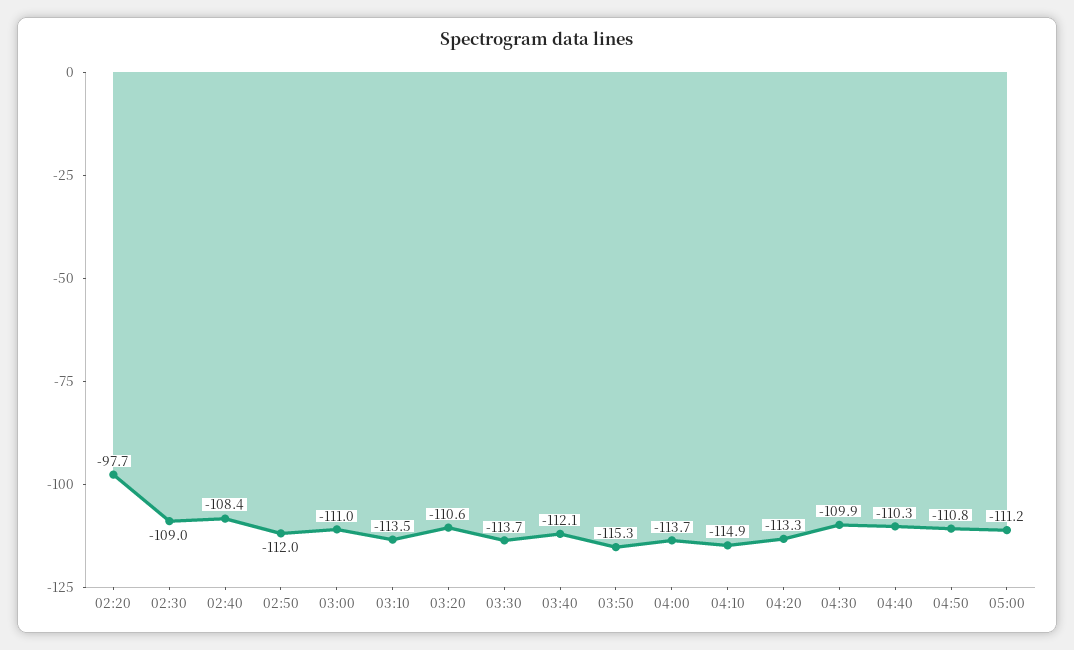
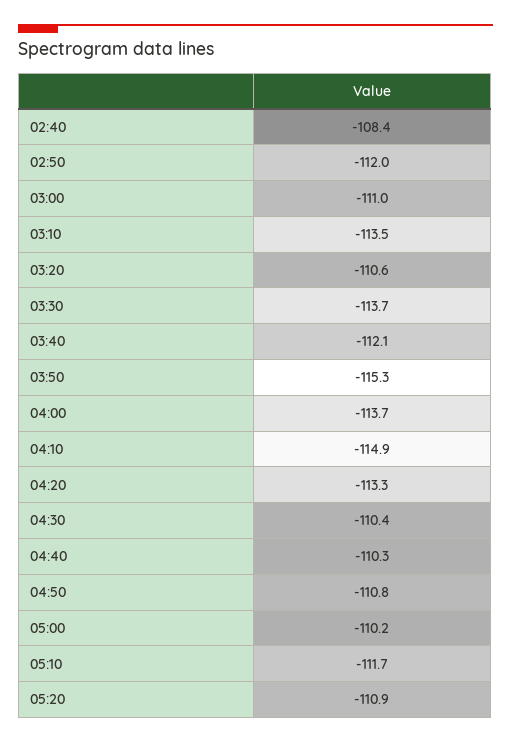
02:20: -97.7 -> none
02:30: -109 -> none
04:30: -109.9 -> -110.4
05:00: -111.2 -> -110.2
05:10: none -> -111.7
05:20: none -> -110.9

